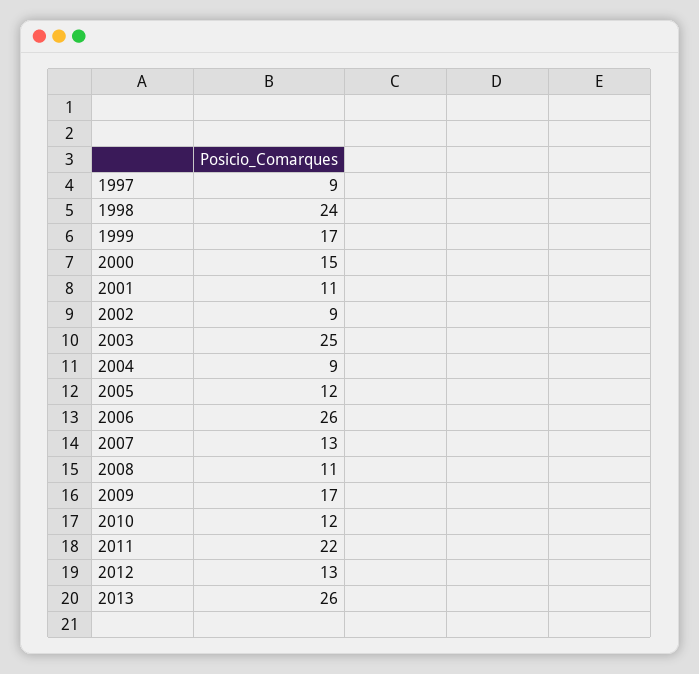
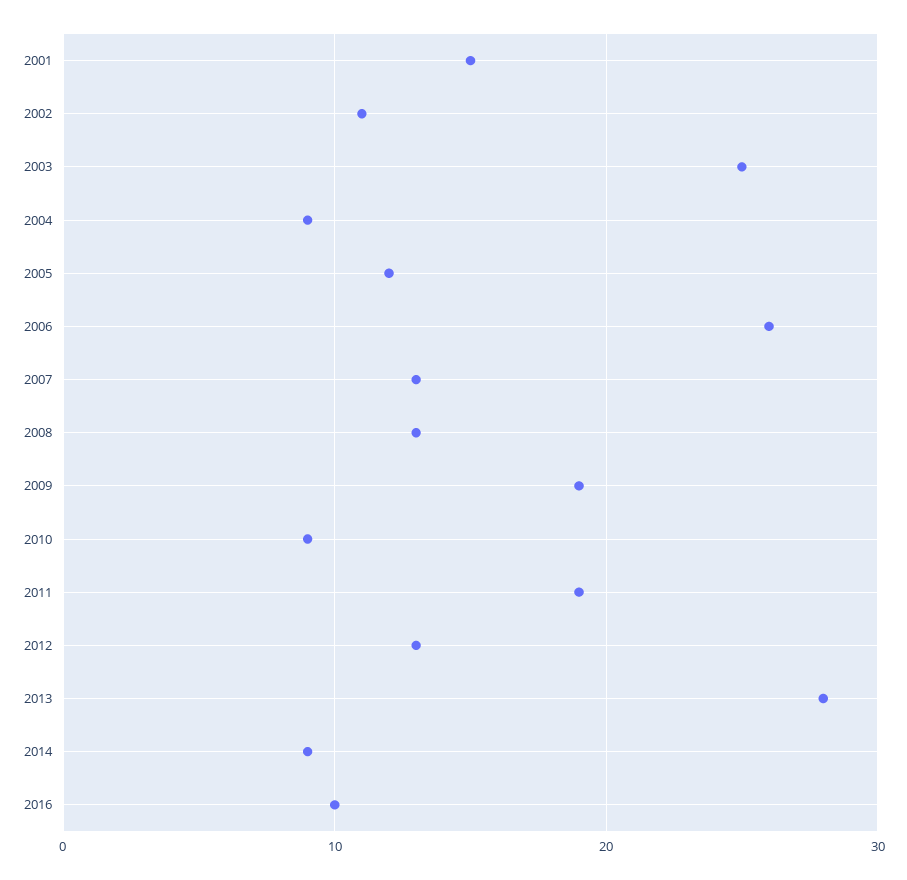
1997: 9 -> none
1998: 24 -> none
1999: 17 -> none
2000: 15 -> none
2001: 11 -> 15
2002: 9 -> 11
2008: 11 -> 13
2009: 17 -> 19
2010: 12 -> 9
2011: 22 -> 19
2013: 26 -> 28
2014: none -> 9
2016: none -> 10

